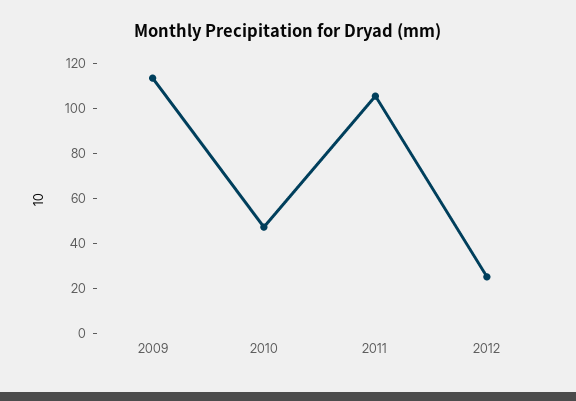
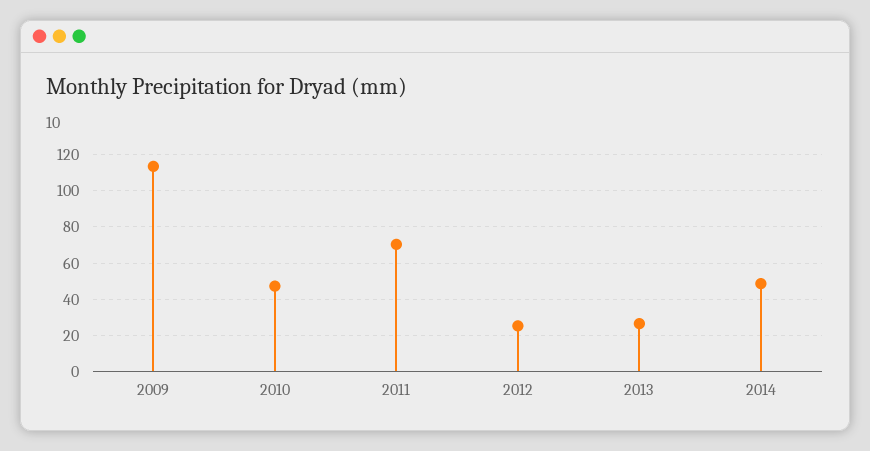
2011: 105 -> 70
2013: none -> 25
2014: none -> 50

